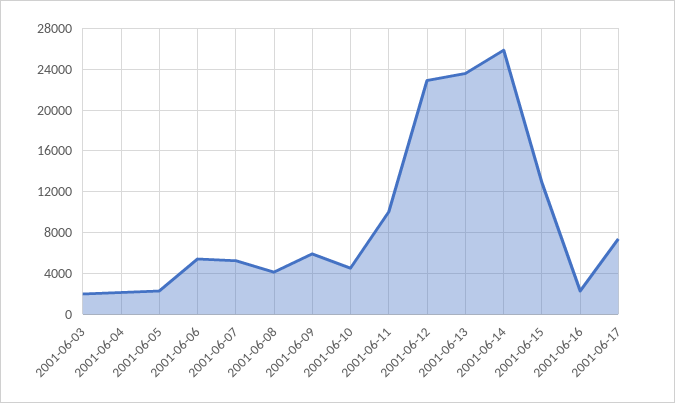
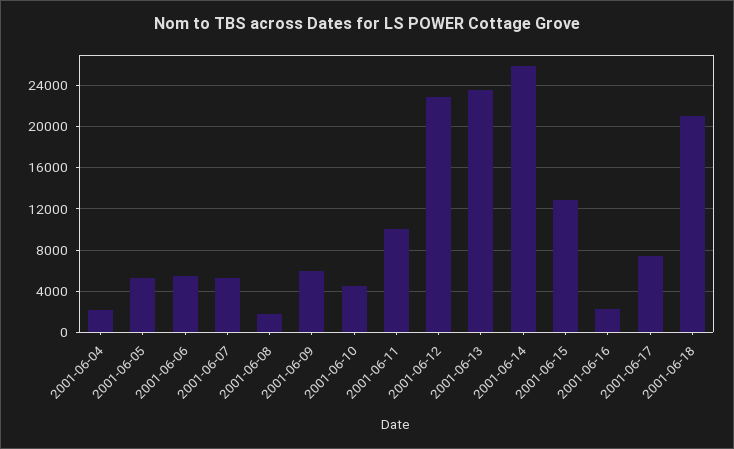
2001-06-03: 2000 -> none
2001-06-05: 2000 -> 5000
2001-06-08: 4000 -> 2000
2001-06-18: none -> 21000

